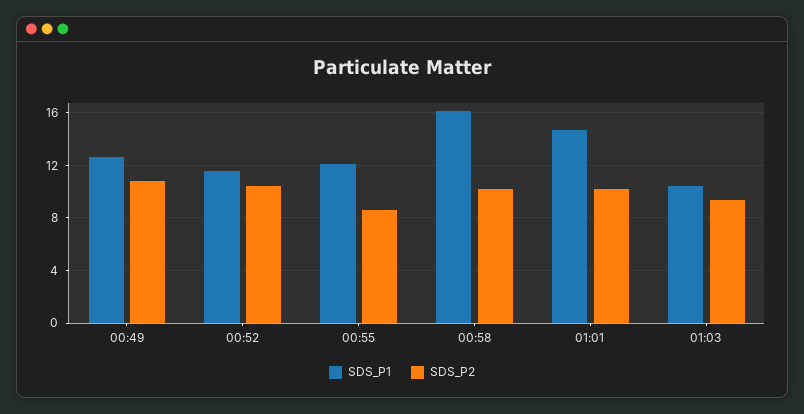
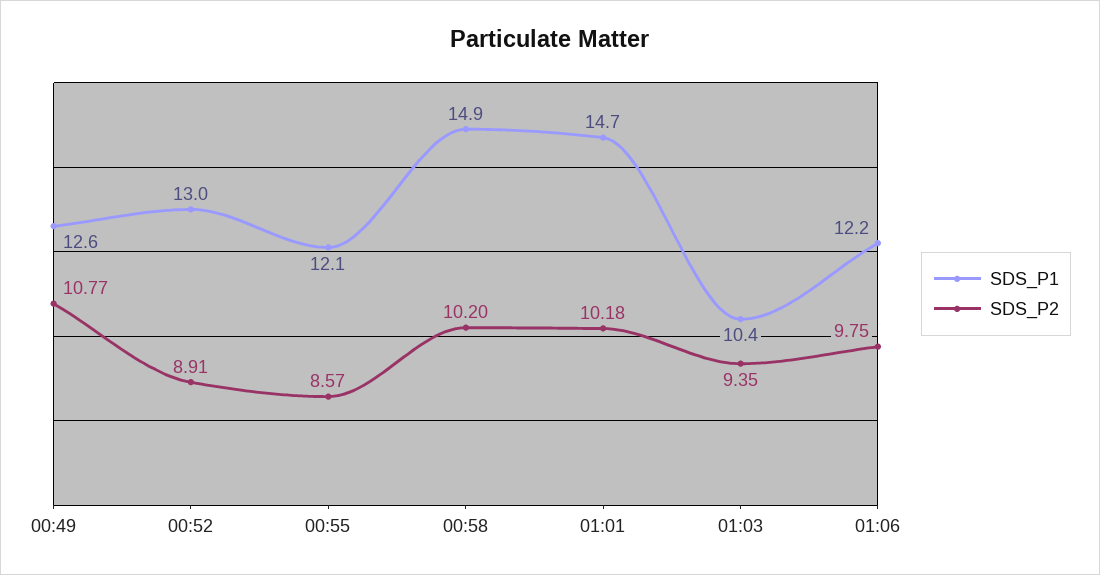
SDS_P1, 00:52: 11.5 -> 13
SDS_P2, 00:52: 10.5 -> 8.91
SDS_P1, 00:58: 16 -> 14.9
SDS_P1, 01:06: none -> 12.2
SDS_P2, 01:06: none -> 9.75

